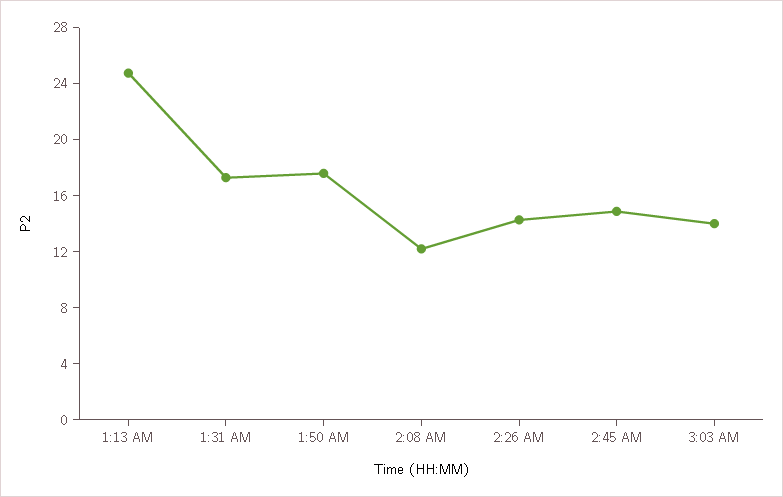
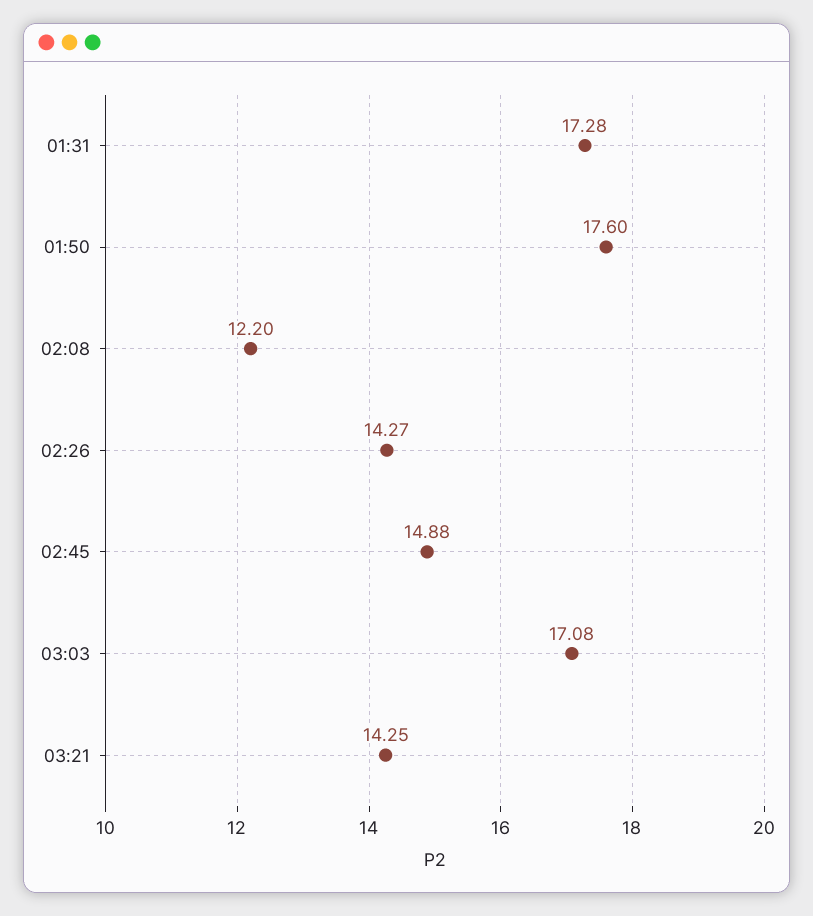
1:13 AM: 25 -> none
3:03 AM: 14 -> 17.08
03:21: none -> 14.25

